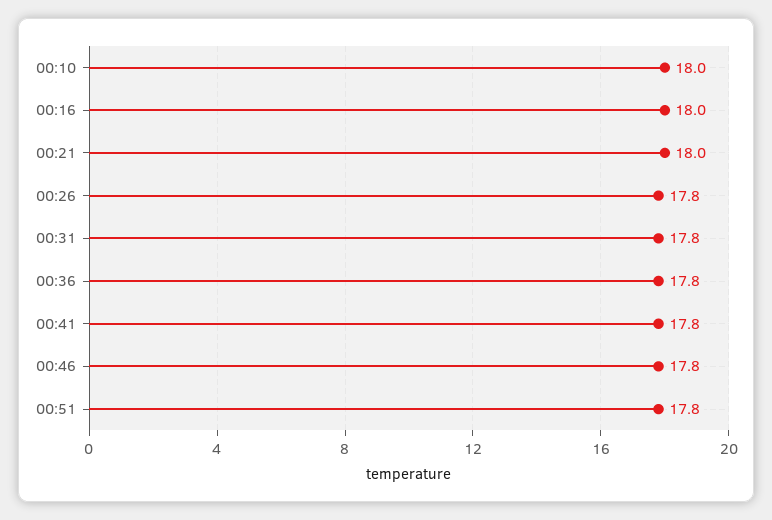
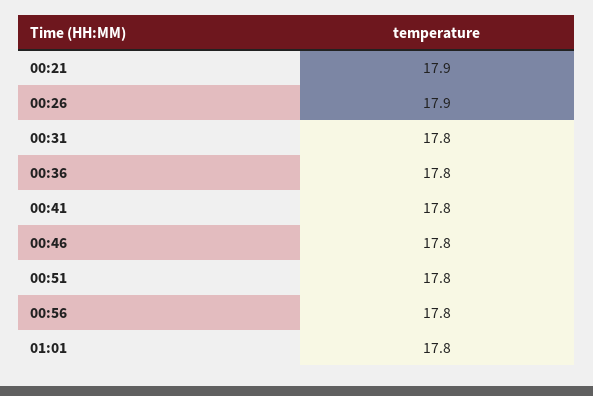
00:10: 18 -> none
00:16: 18 -> none
00:21: 18 -> 17.9
00:26: 17.8 -> 17.9
00:56: none -> 17.8
01:01: none -> 17.8

